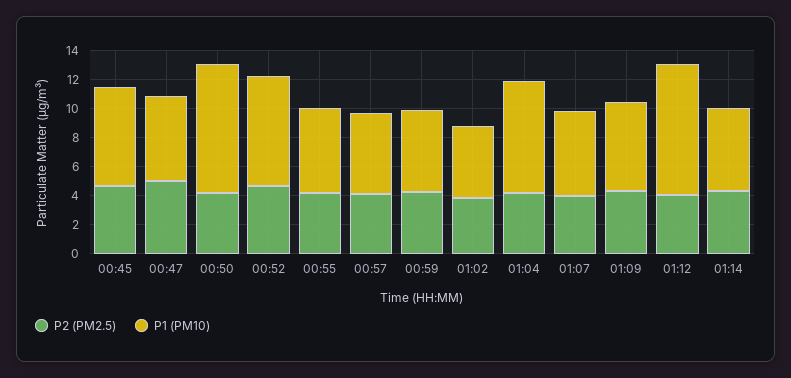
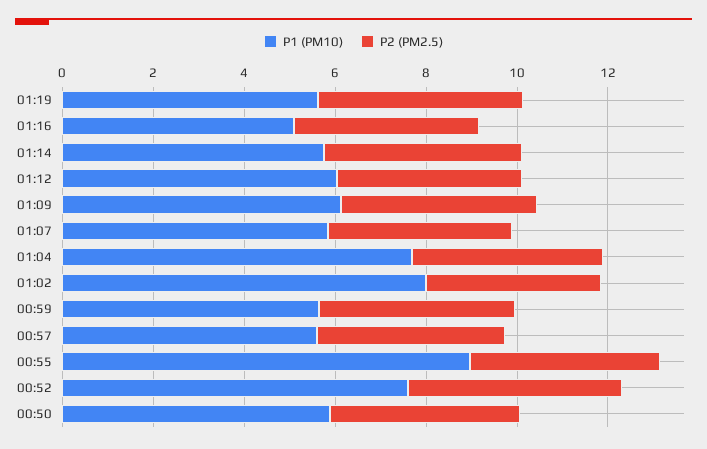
P2 (PM2.5), 00:45: 5 -> none
P1 (PM10), 00:45: 7 -> none
P2 (PM2.5), 00:47: 5 -> none
P1 (PM10), 00:47: 6 -> none
P1 (PM10), 00:50: 9 -> 6
P1 (PM10), 00:55: 6 -> 9
P1 (PM10), 01:02: 5 -> 8
P1 (PM10), 01:12: 9 -> 6
P1 (PM10), 01:19: none -> 5.5
P2 (PM2.5), 01:19: none -> 4.5
P1 (PM10), 01:16: none -> 5
P2 (PM2.5), 01:16: none -> 4

